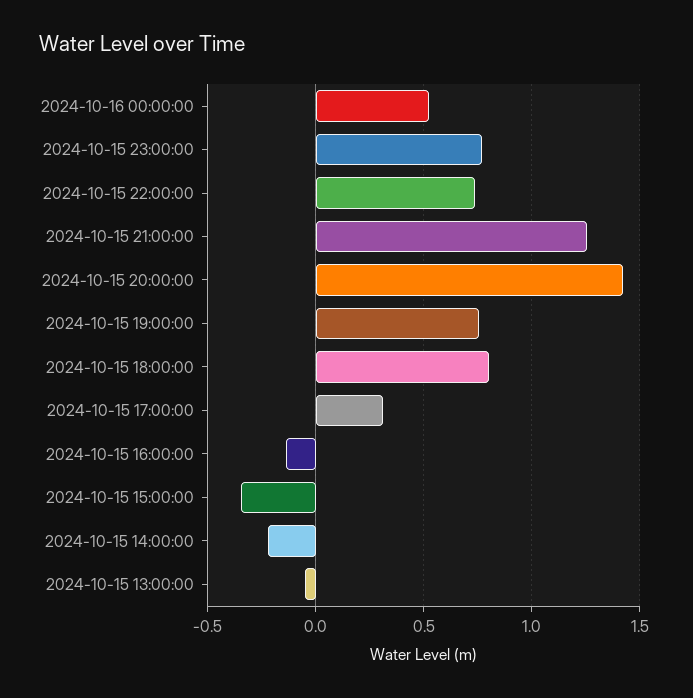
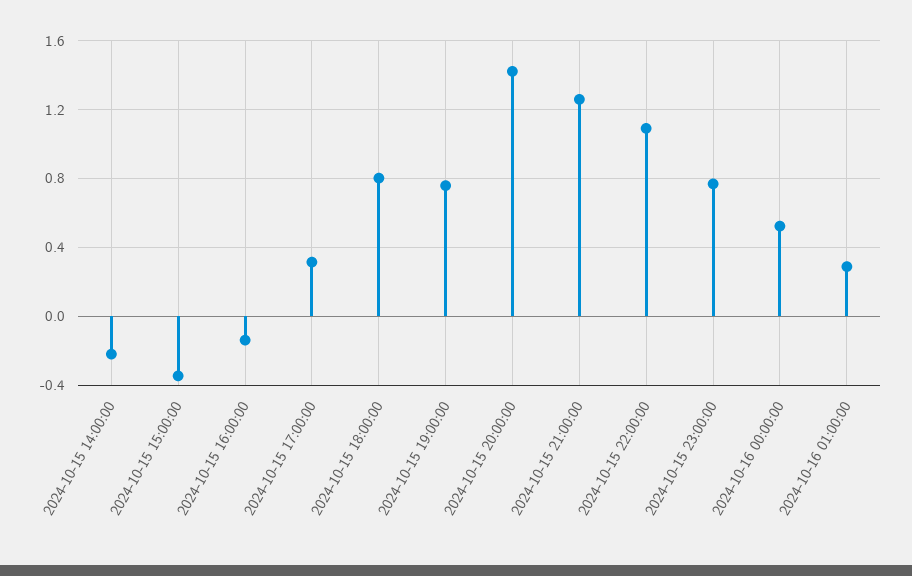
2024-10-15 22:00:00: 0.75 -> 1.1
2024-10-15 13:00:00: -0.05 -> none
2024-10-16 01:00:00: none -> 0.3

